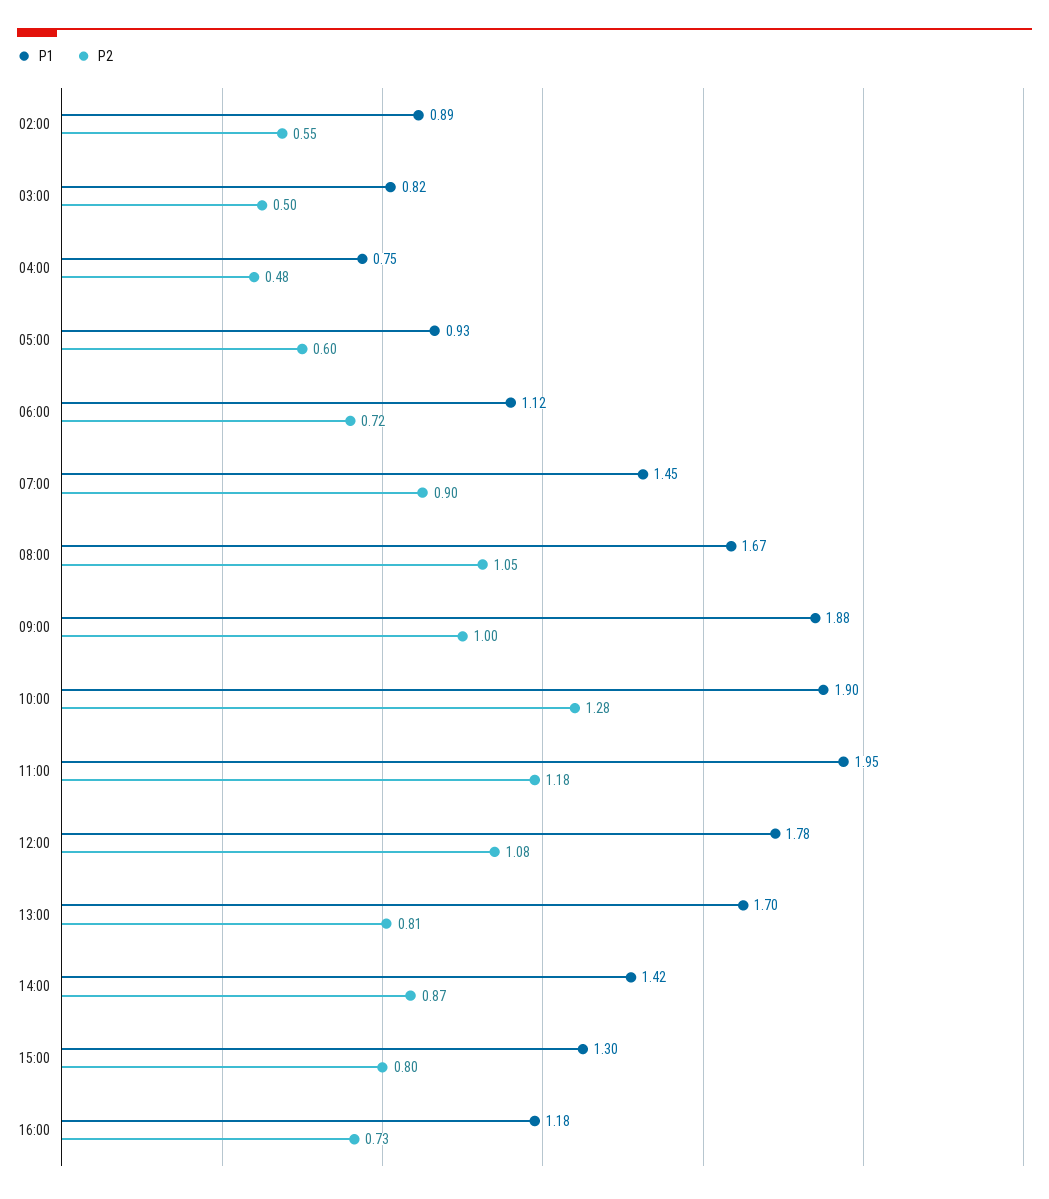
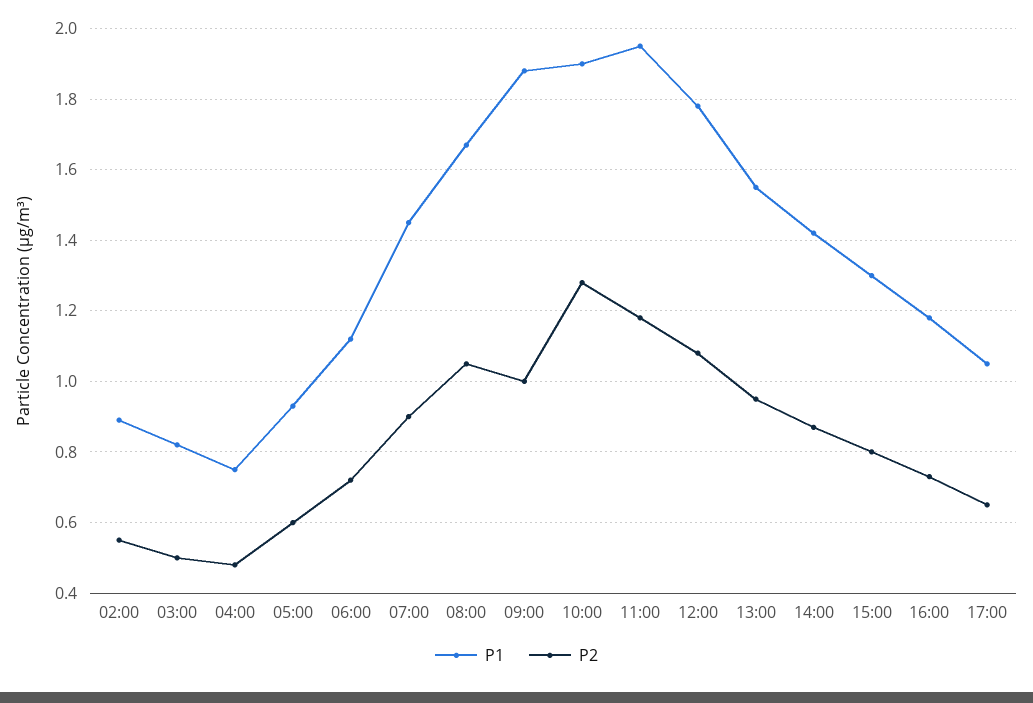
P1, 13:00: 1.7 -> 1.55
P2, 13:00: 0.81 -> 0.95
P1, 17:00: none -> 1.05
P2, 17:00: none -> 0.65

